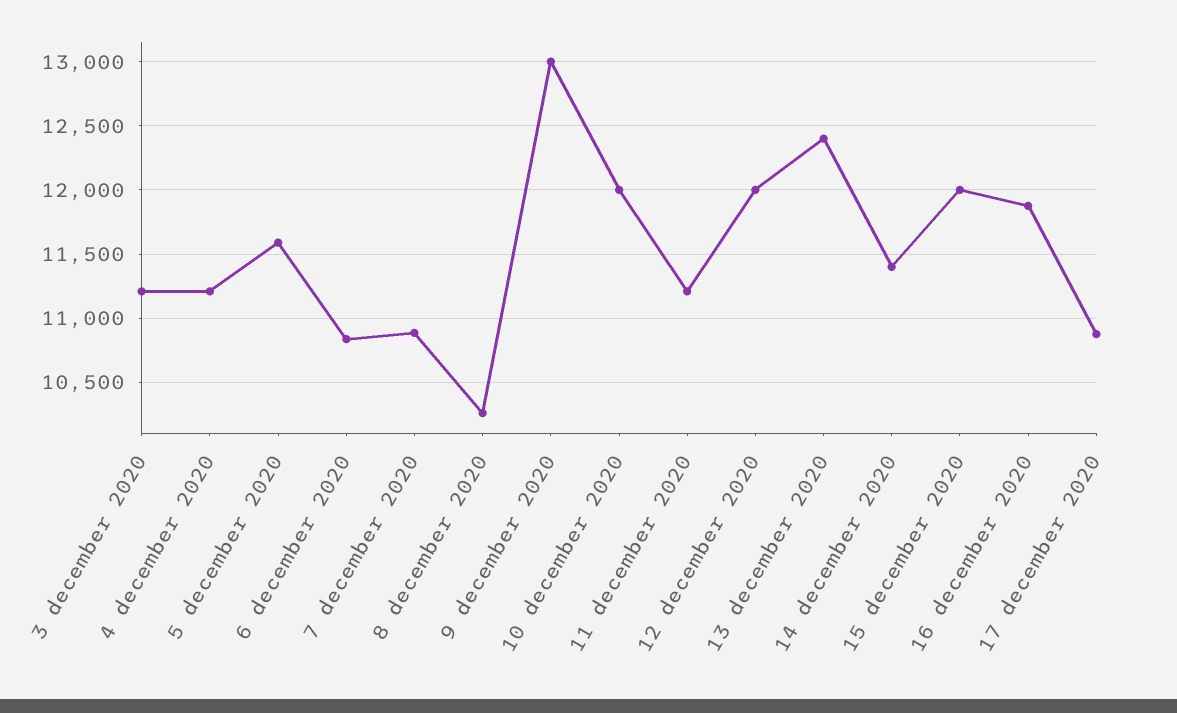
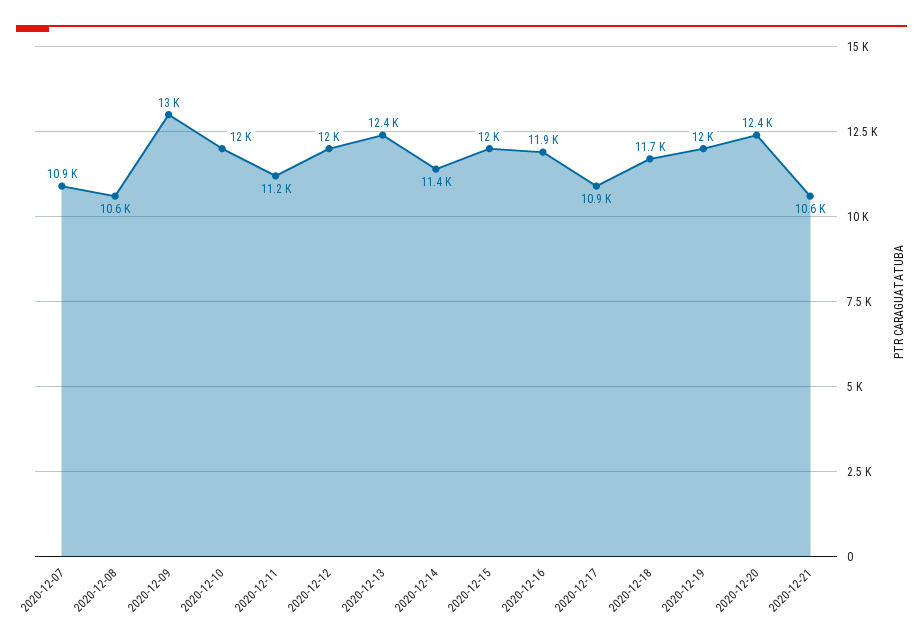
3 december 2020: 11200 -> none
4 december 2020: 11200 -> none
5 december 2020: 11600 -> none
6 december 2020: 10850 -> none
8 december 2020: 10250 -> 10600
2020-12-18: none -> 11700
2020-12-19: none -> 12000
2020-12-20: none -> 12400
2020-12-21: none -> 10600

